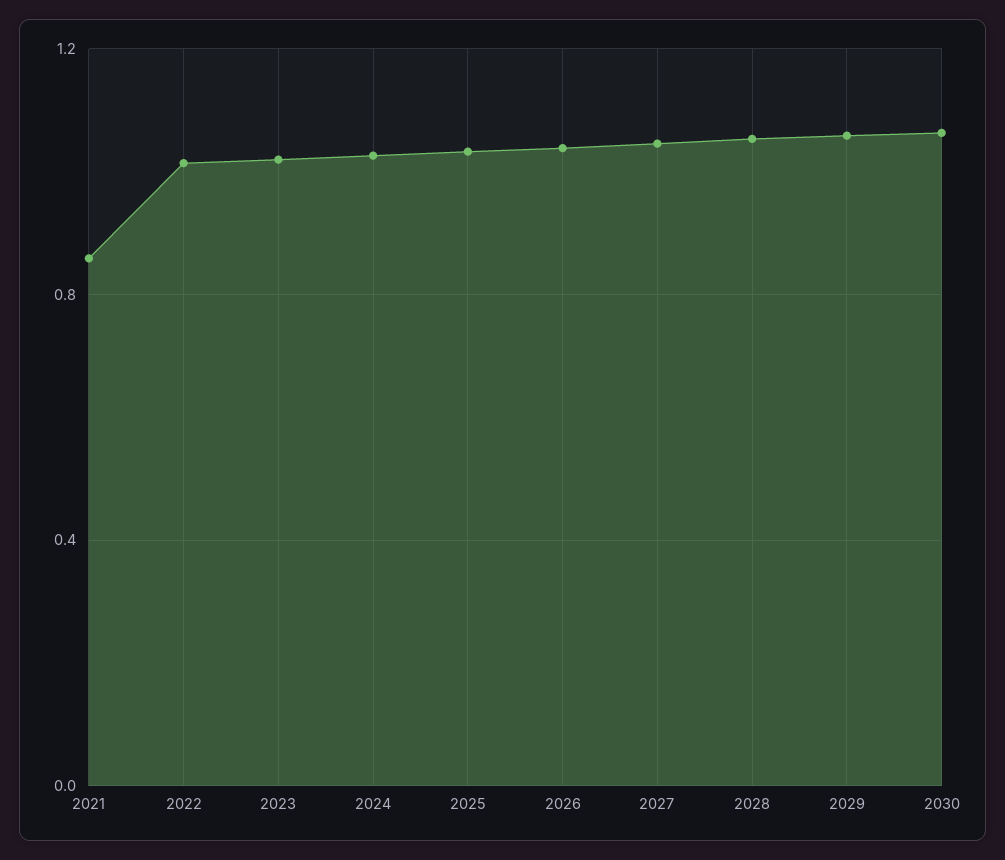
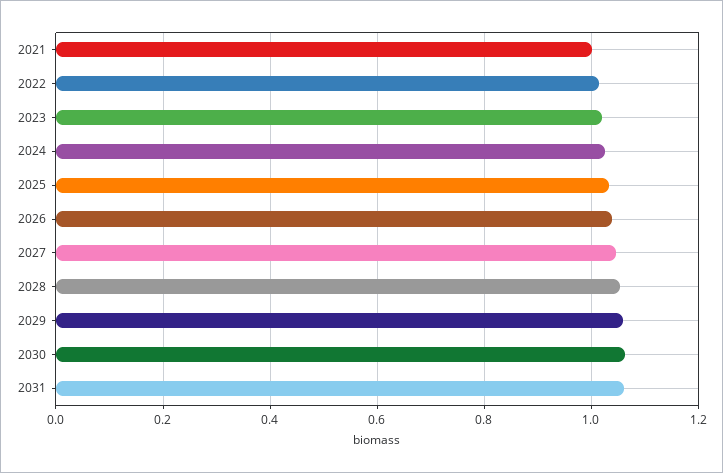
2021: 0.85 -> 1
2031: none -> 1.06

